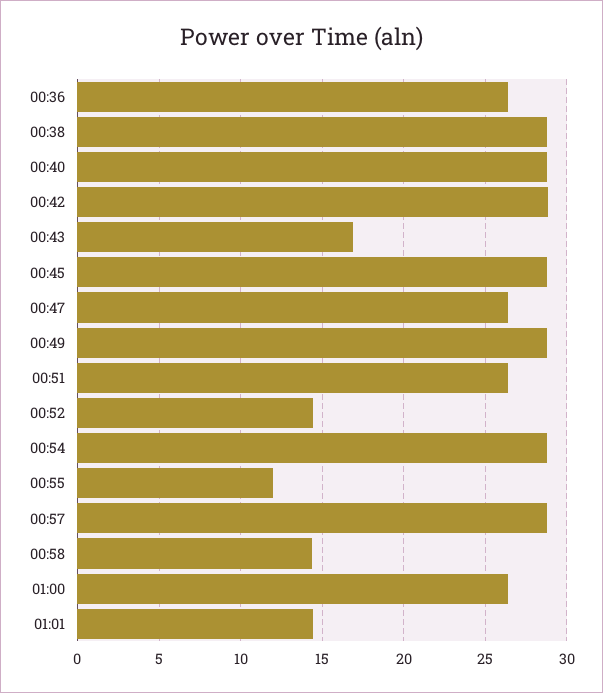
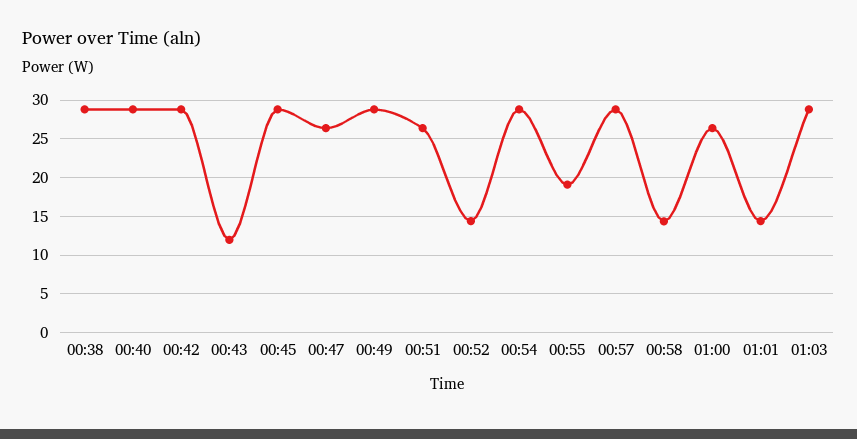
00:36: 26.5 -> none
00:43: 17 -> 12
00:55: 12 -> 19
01:03: none -> 29

